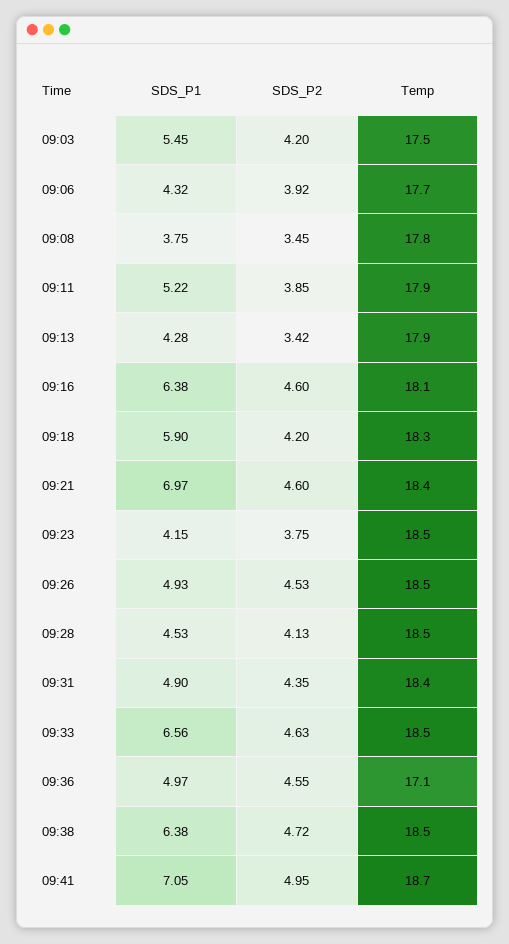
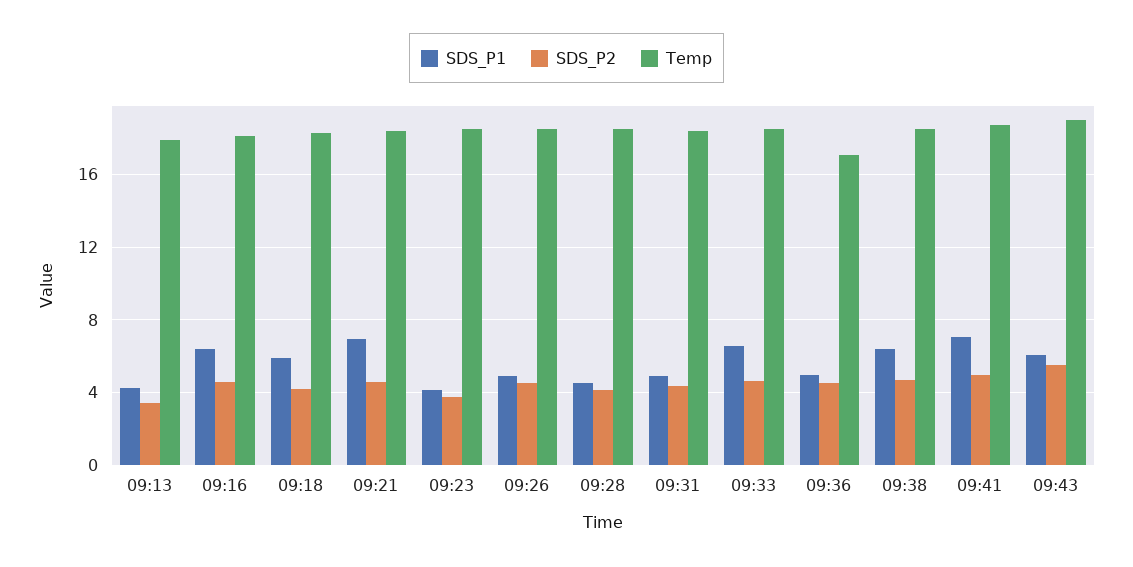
SDS_P1, 09:03: 5.45 -> none
SDS_P2, 09:03: 4.2 -> none
Temp, 09:03: 17.5 -> none
SDS_P1, 09:06: 4.32 -> none
SDS_P2, 09:06: 3.92 -> none
Temp, 09:06: 17.7 -> none
SDS_P1, 09:08: 3.75 -> none
SDS_P2, 09:08: 3.45 -> none
Temp, 09:08: 17.8 -> none
SDS_P1, 09:11: 5.22 -> none
SDS_P2, 09:11: 3.85 -> none
Temp, 09:11: 17.9 -> none
SDS_P1, 09:43: none -> 6
SDS_P2, 09:43: none -> 5.5
Temp, 09:43: none -> 19

